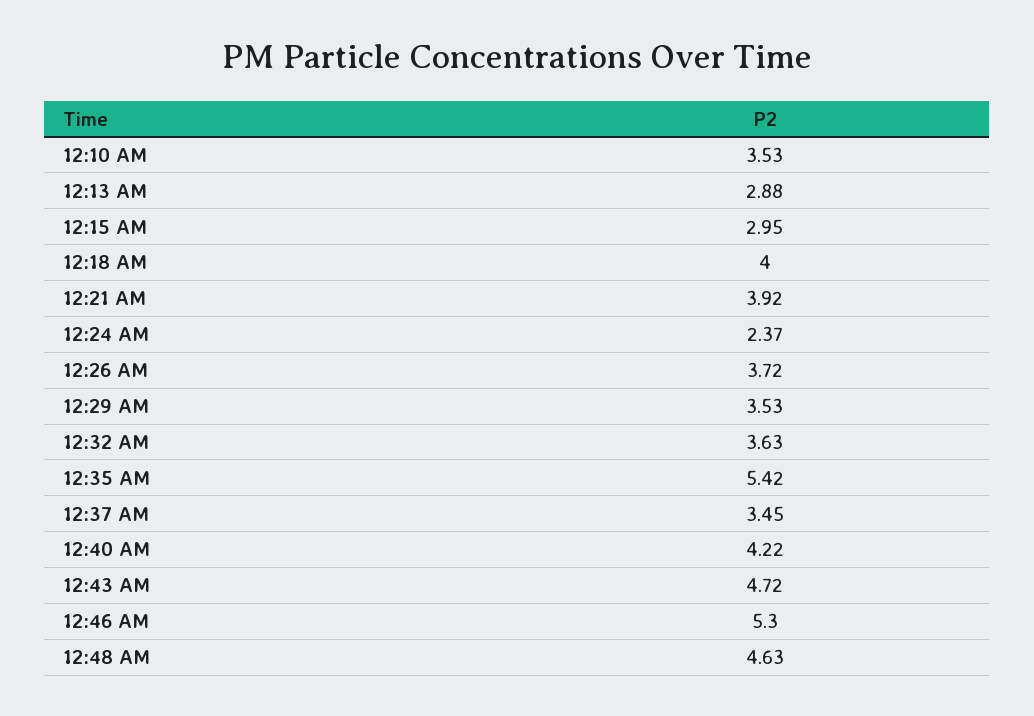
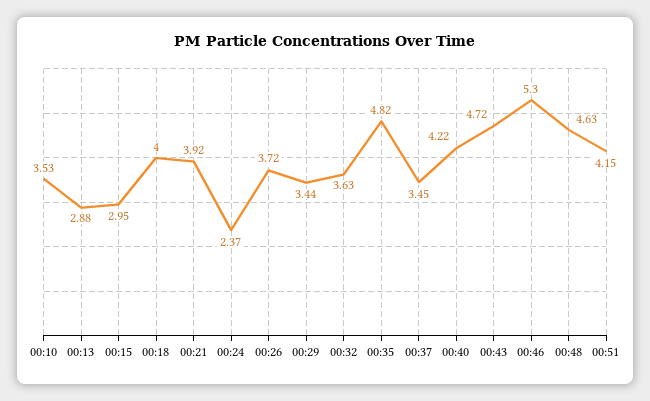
12:29 AM: 3.53 -> 3.44
12:35 AM: 5.42 -> 4.82
00:51: none -> 4.15

